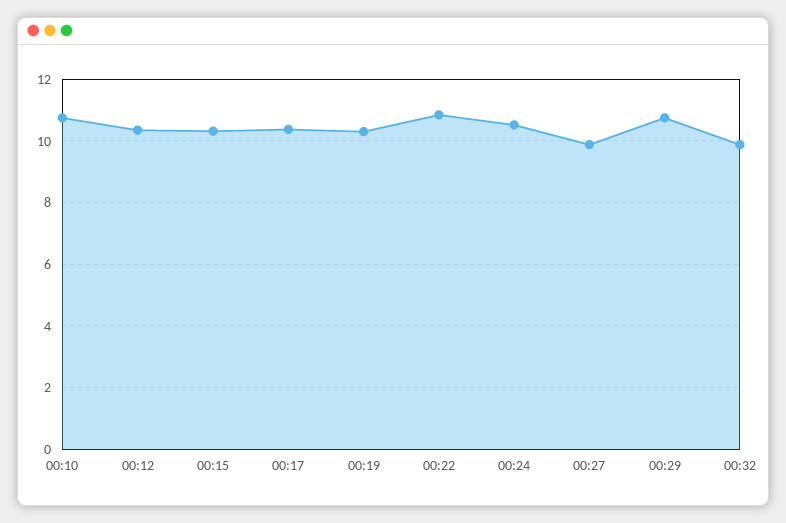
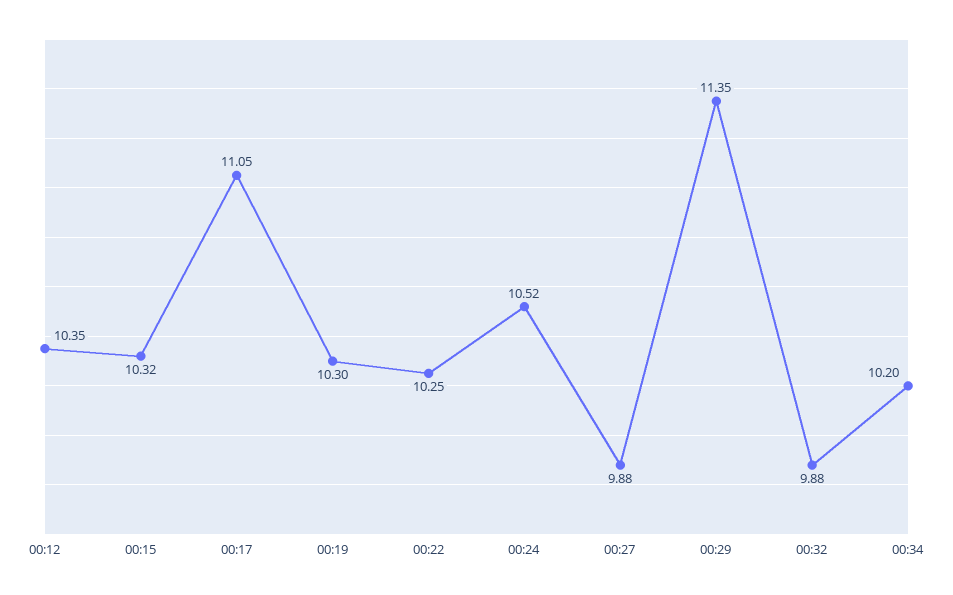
00:10: 10.8 -> none
00:17: 10.4 -> 11.05
00:22: 10.8 -> 10.25
00:29: 10.8 -> 11.35
00:34: none -> 10.2

